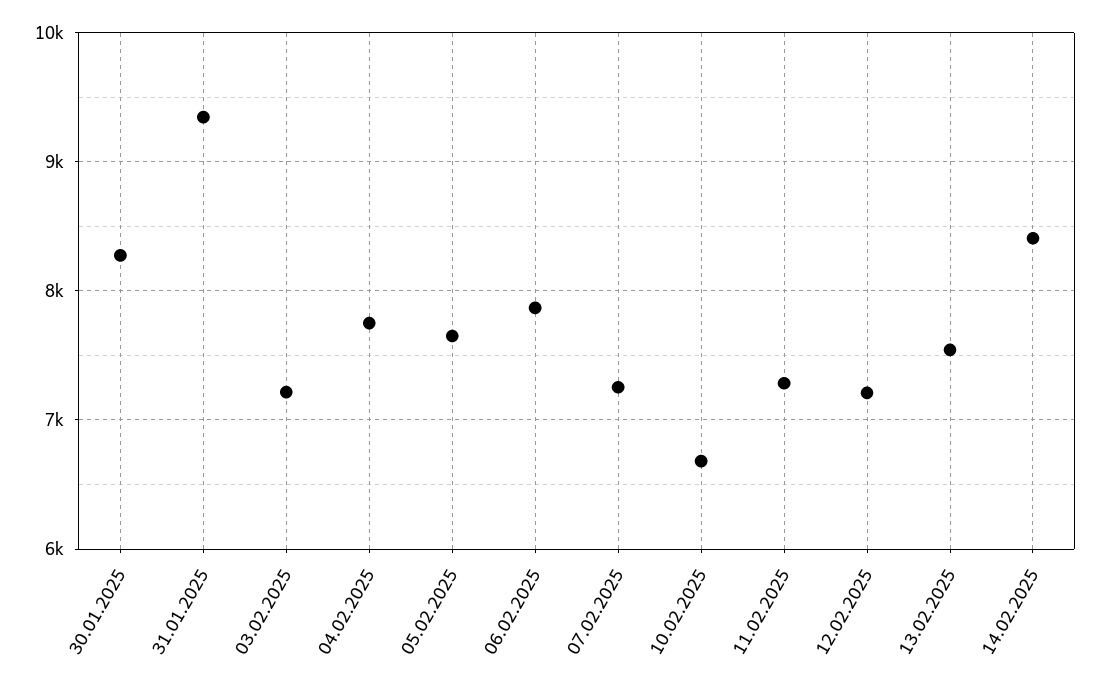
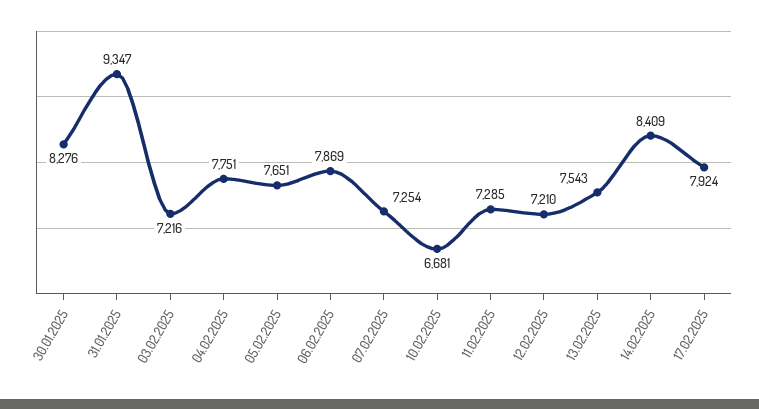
17.02.2025: none -> 7924

